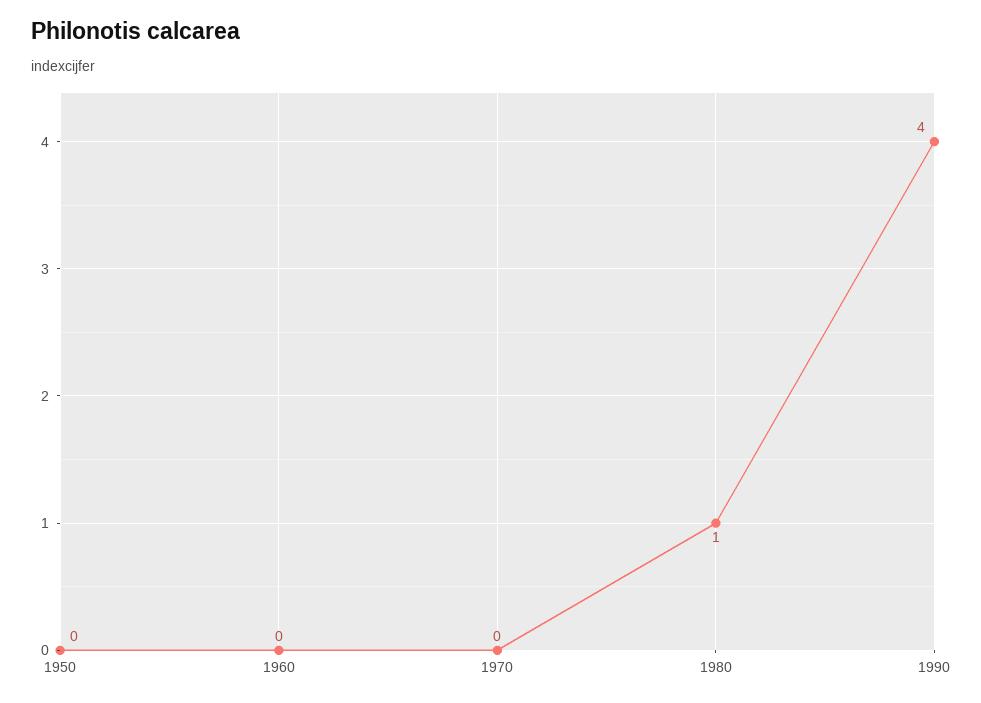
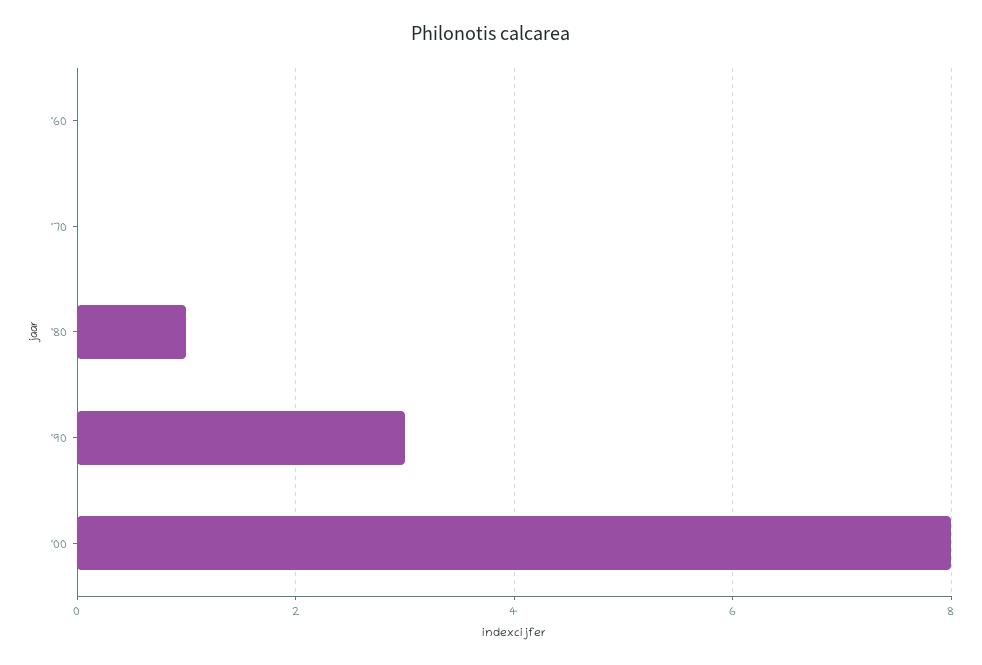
1950: 0 -> none
1990: 4 -> 3
'00: none -> 8

